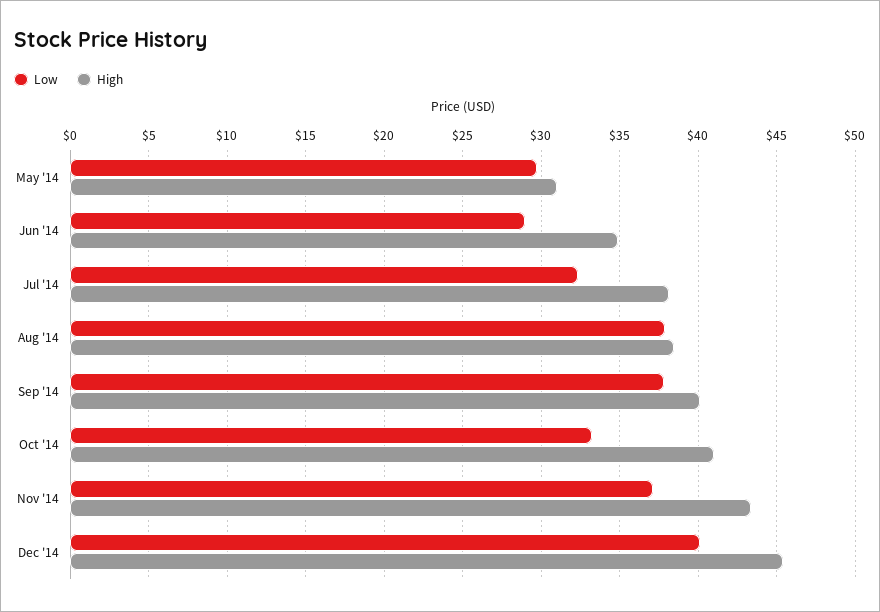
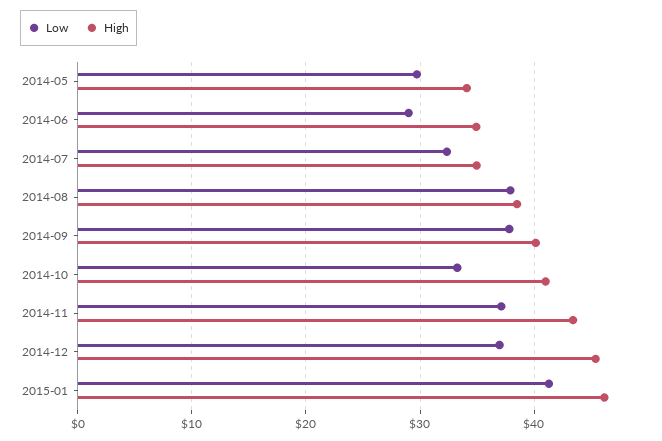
High, May '14: 31 -> 34
High, Jul '14: 38 -> 35
Low, Dec '14: 40 -> 37
Low, 2015-01: none -> 41
High, 2015-01: none -> 46

